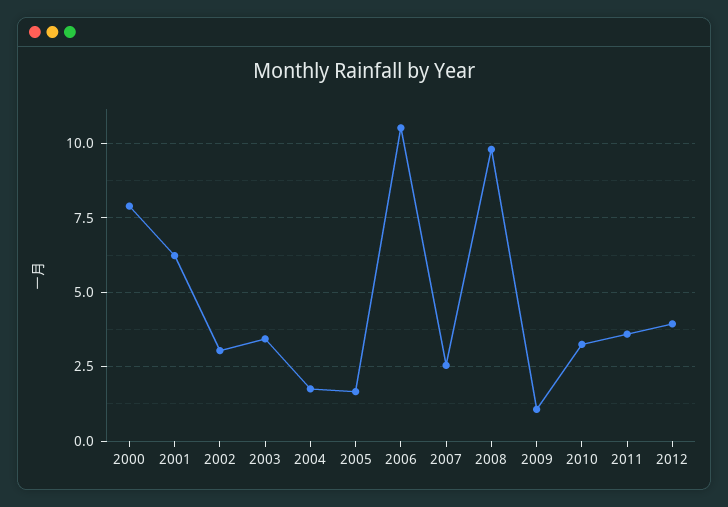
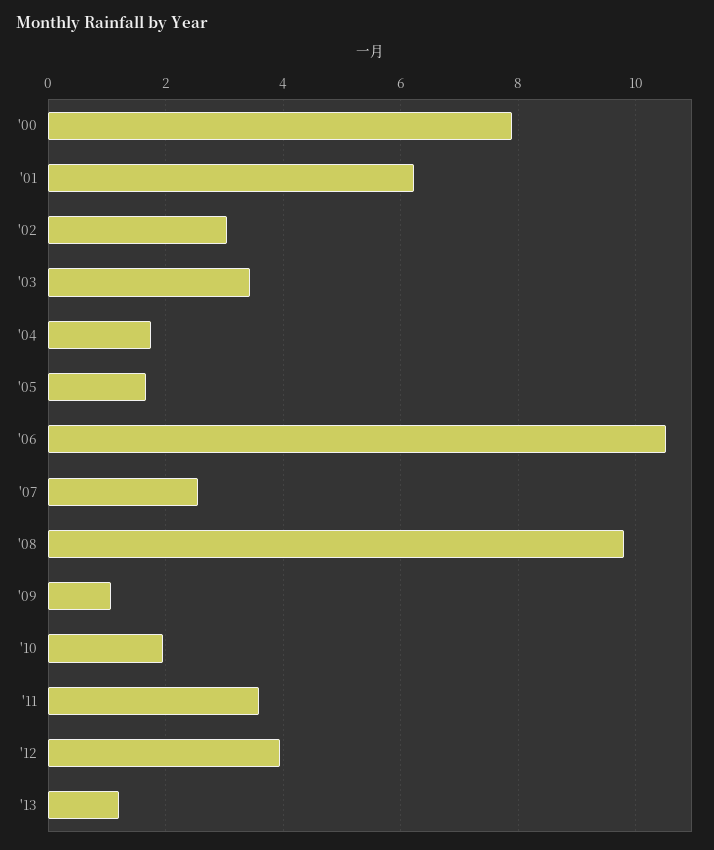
2010: 3.25 -> 2
'13: none -> 1.2

